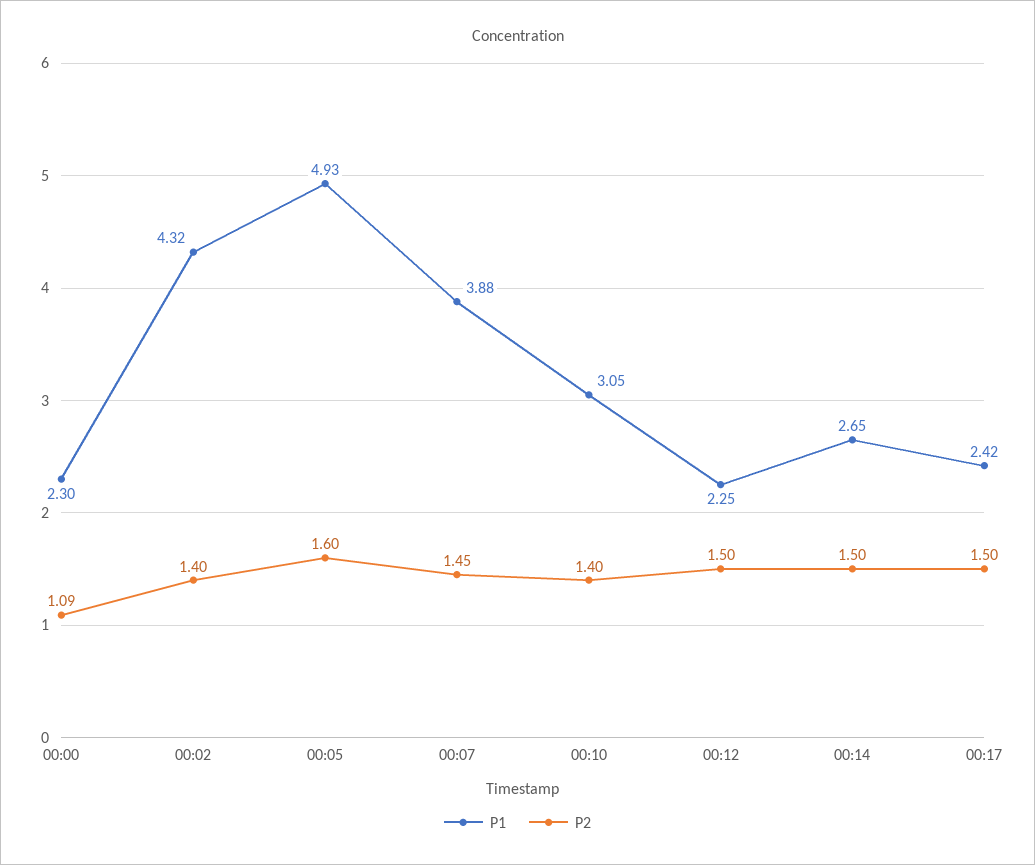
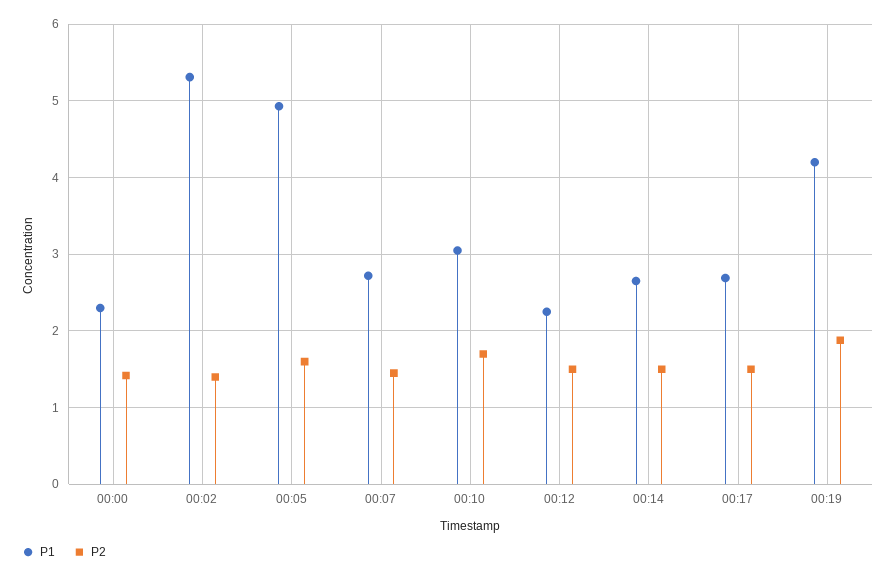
P2, 00:00: 1.09 -> 1.4
P1, 00:02: 4.32 -> 5.3
P1, 00:07: 3.88 -> 2.7
P2, 00:10: 1.4 -> 1.7
P1, 00:17: 2.42 -> 2.7
P1, 00:19: none -> 4.2
P2, 00:19: none -> 1.9

